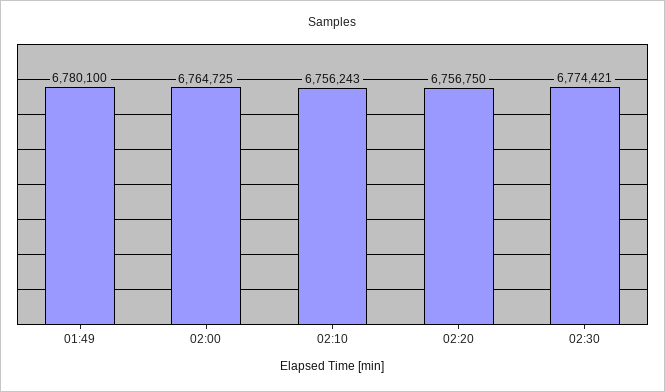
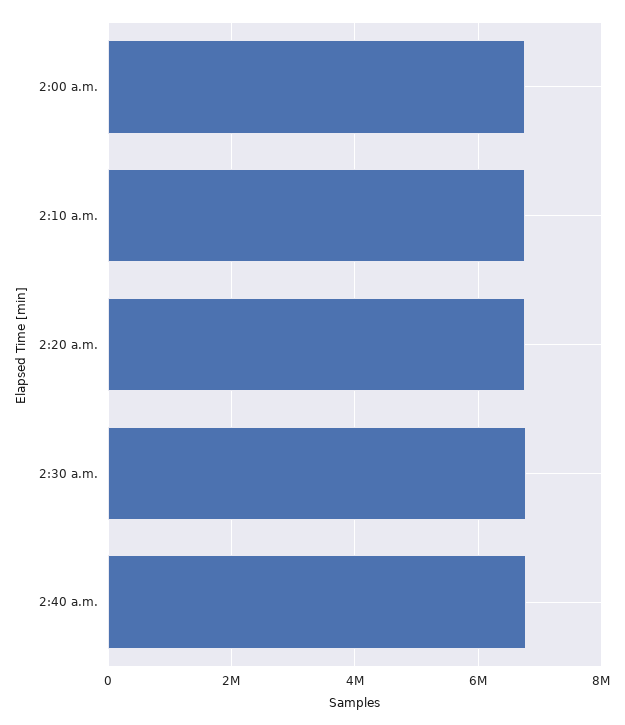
01:49: 6780100 -> none
2:40 a.m.: none -> 6800000

